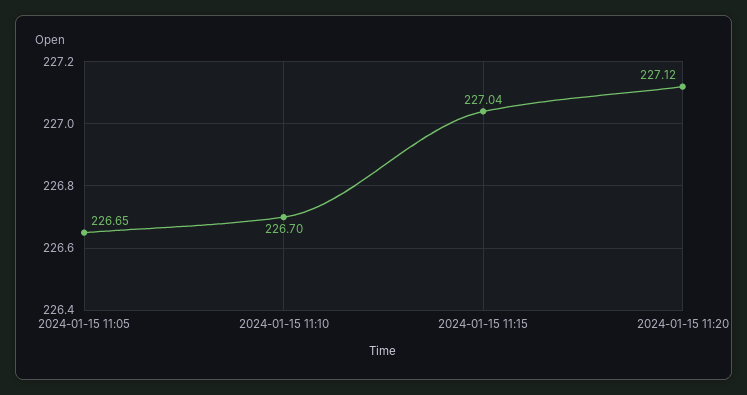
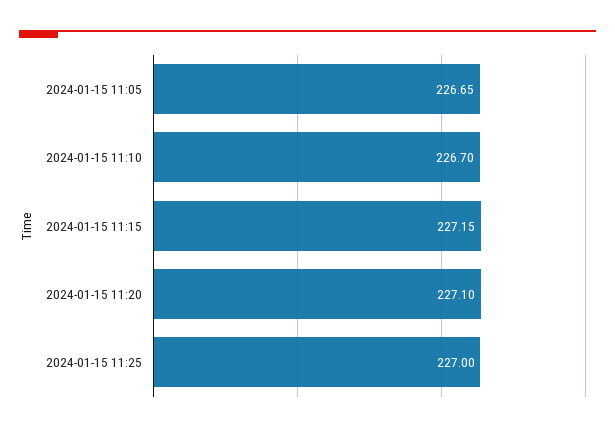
2024-01-15 11:15: 227.04 -> 227.15
2024-01-15 11:20: 227.12 -> 227.1
2024-01-15 11:25: none -> 227

